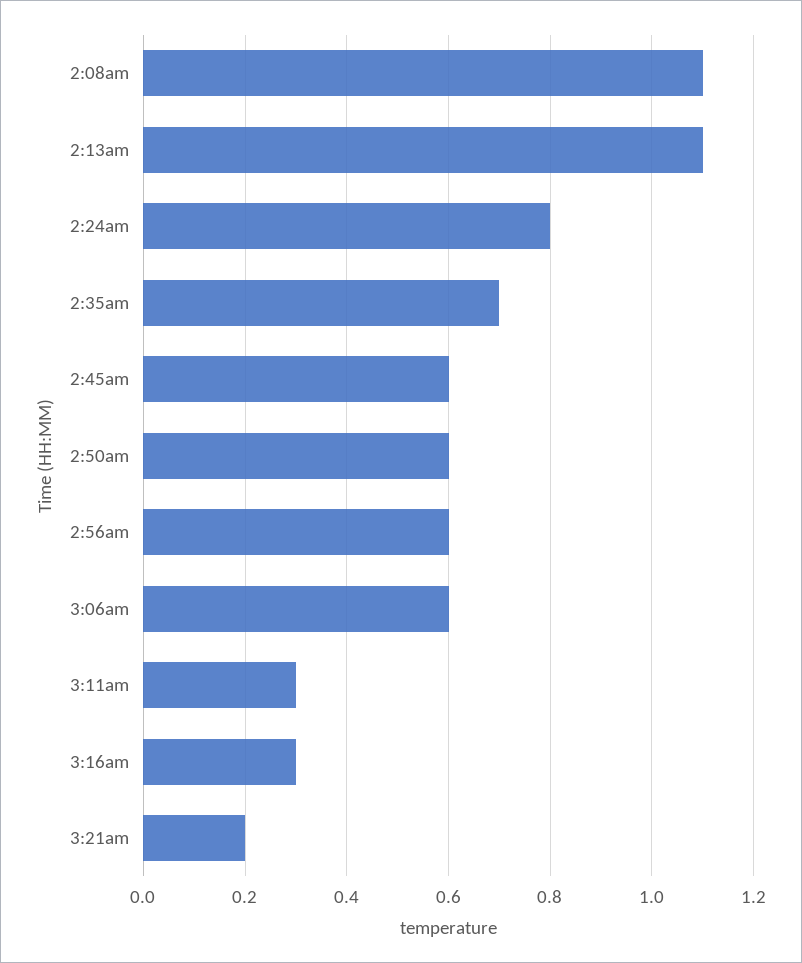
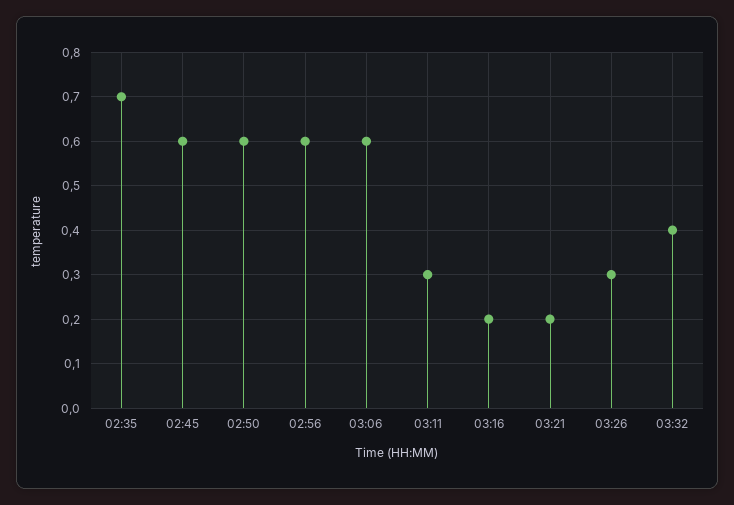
2:08am: 1.1 -> none
2:13am: 1.1 -> none
2:24am: 0.8 -> none
3:16am: 0.3 -> 0.2
03:26: none -> 0.3
03:32: none -> 0.4

